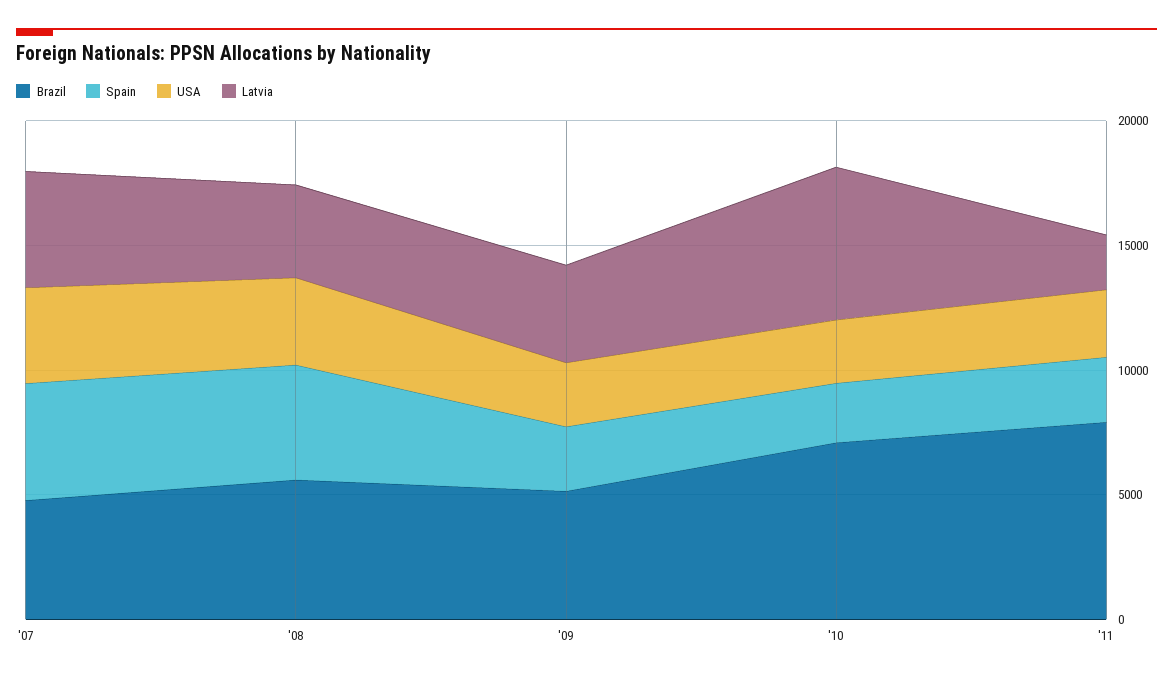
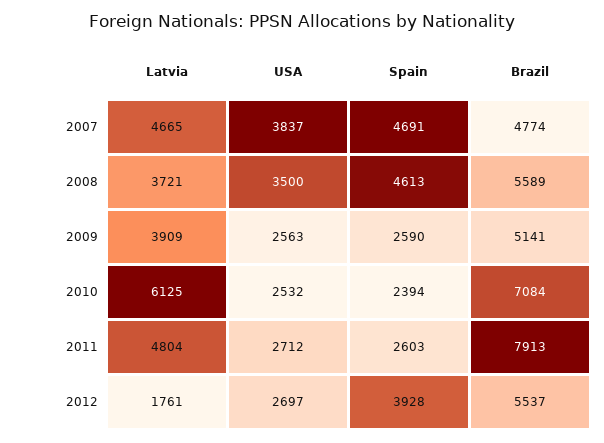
Latvia, '11: 2000 -> 4804
Latvia, 2012: none -> 1761
USA, 2012: none -> 2697
Spain, 2012: none -> 3928
Brazil, 2012: none -> 5537

